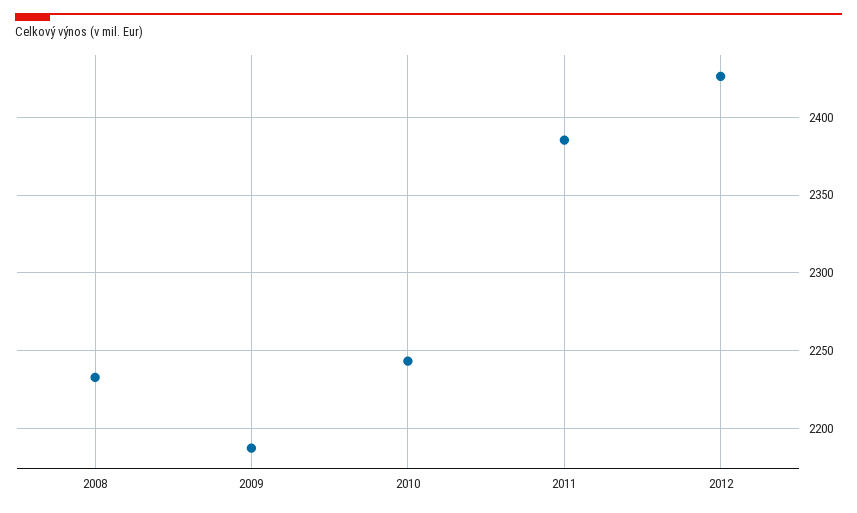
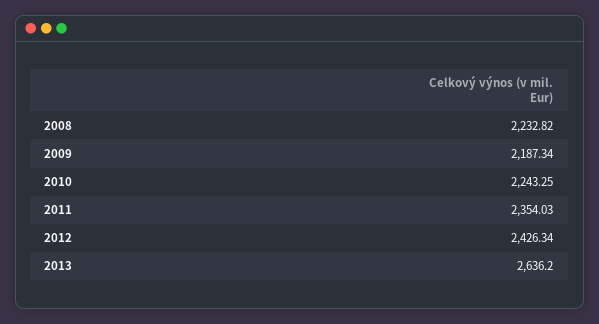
2011: 2385 -> 2354.03
2013: none -> 2636.2

